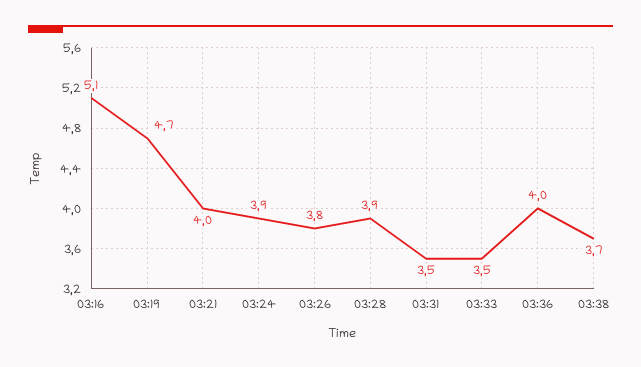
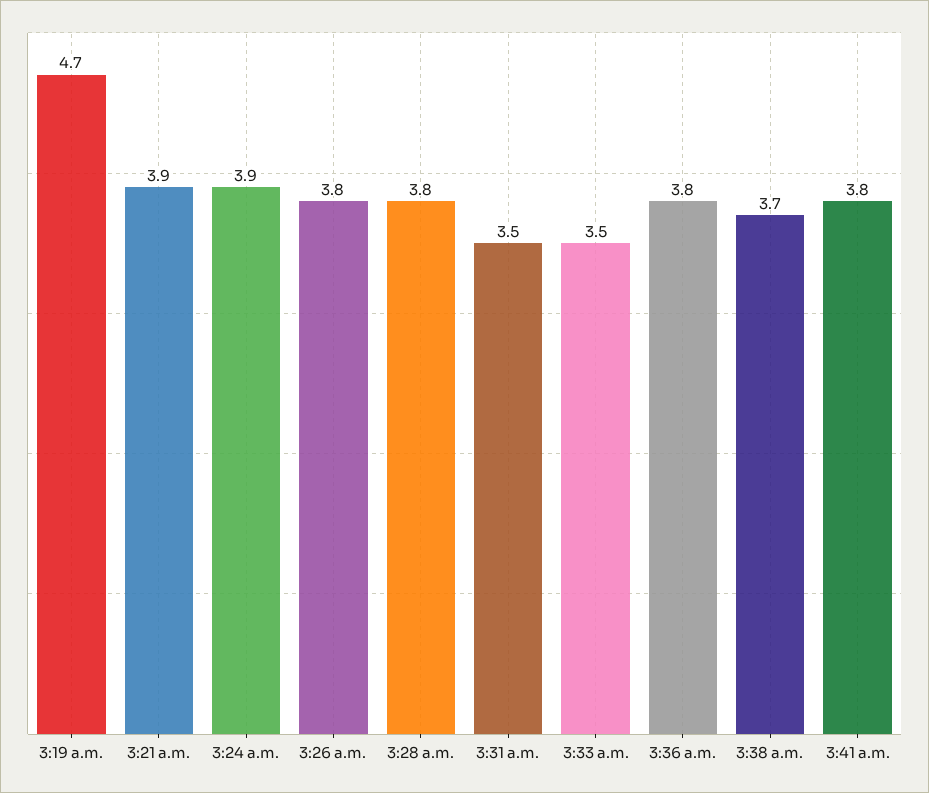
03:16: 5.1 -> none
03:21: 4 -> 3.9
03:28: 3.9 -> 3.8
03:36: 4 -> 3.8
3:41 a.m.: none -> 3.8

